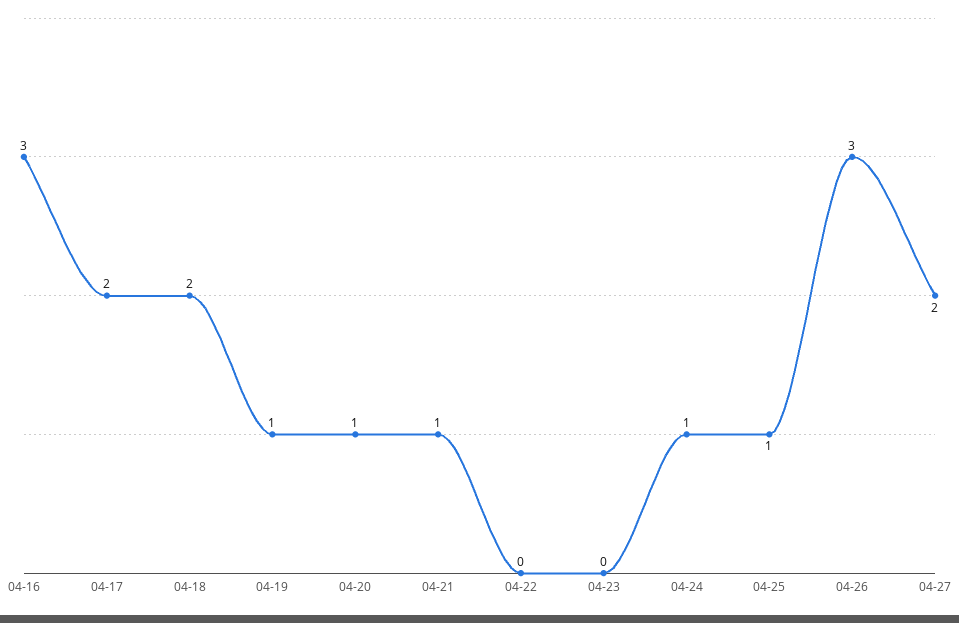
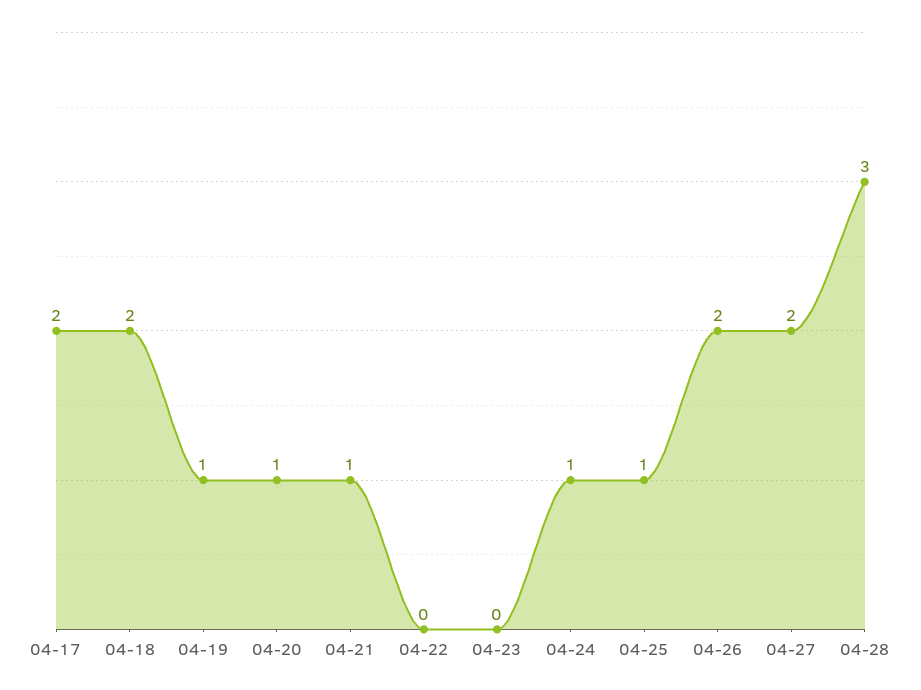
04-16: 3 -> none
04-26: 3 -> 2
04-28: none -> 3

